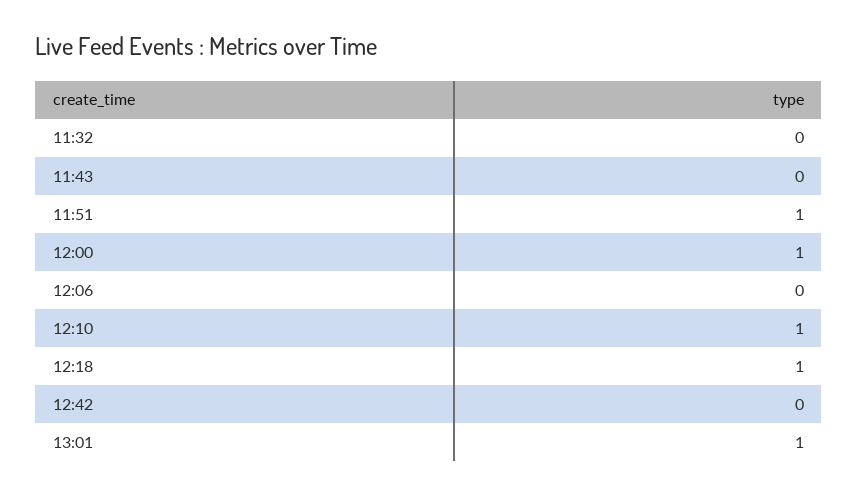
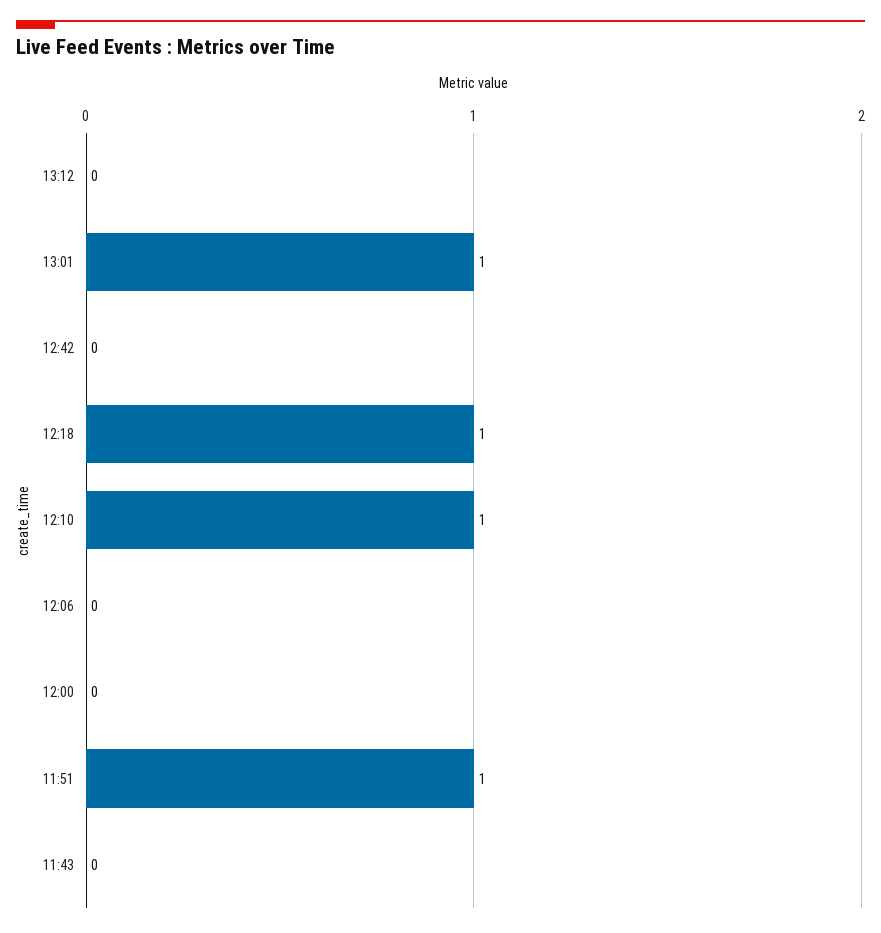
11:32: 0 -> none
12:00: 1 -> 0
13:12: none -> 0

